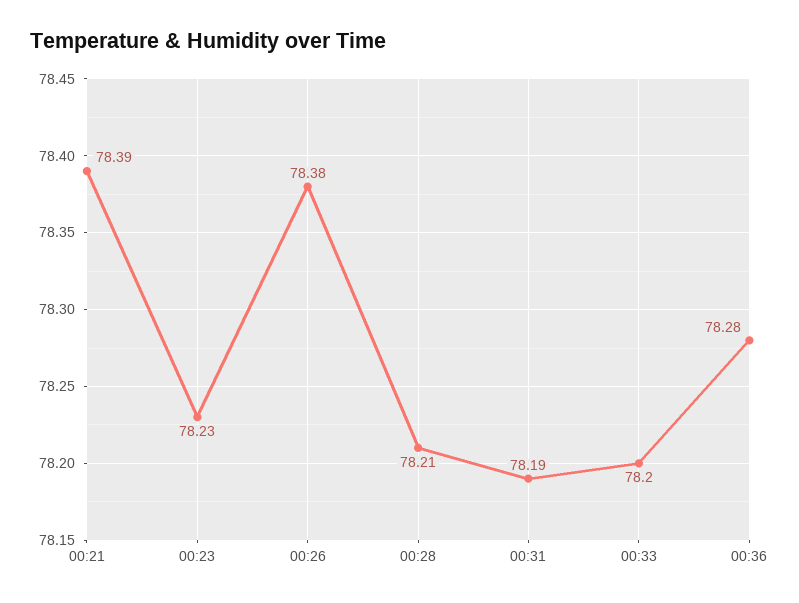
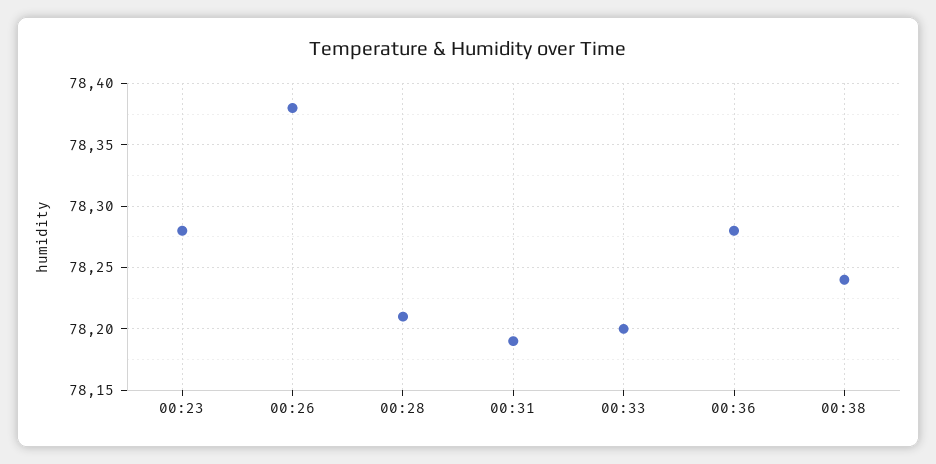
00:21: 78.39 -> none
00:23: 78.23 -> 78.28
00:38: none -> 78.24

